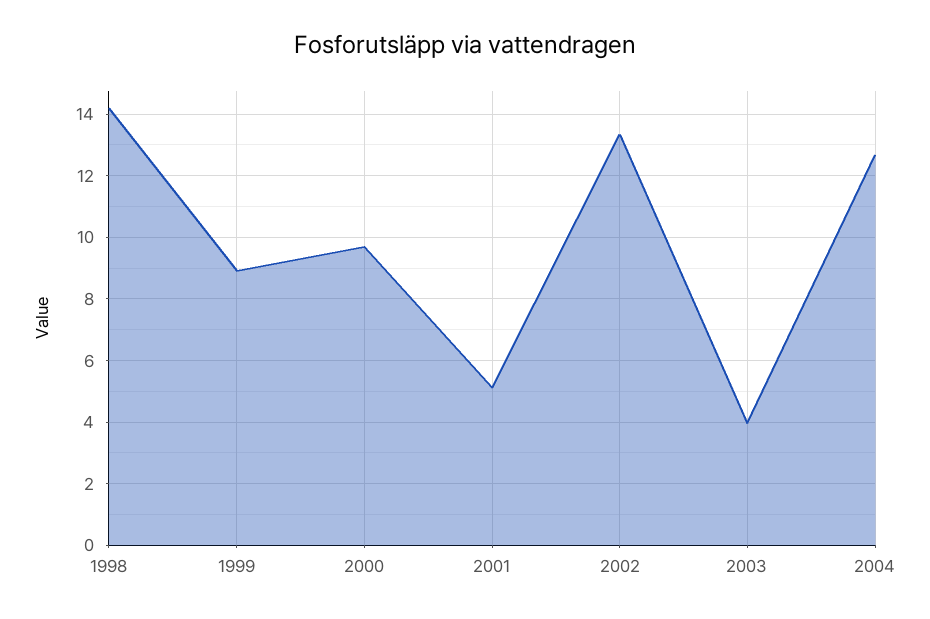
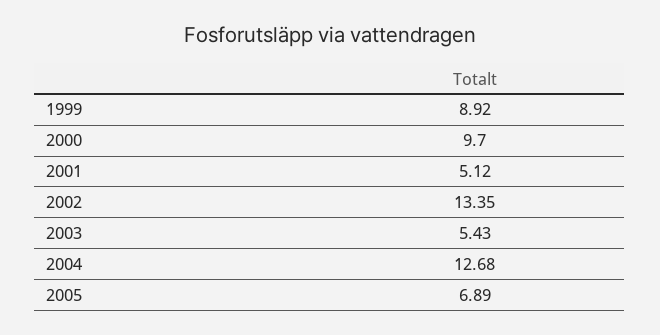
1998: 14.2 -> none
2003: 4 -> 5.43
2005: none -> 6.89

